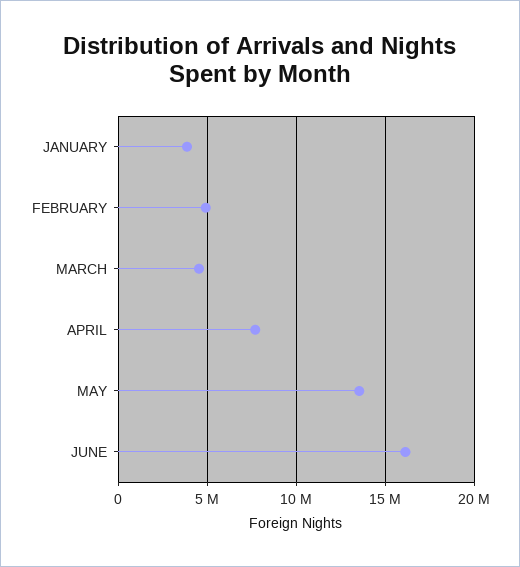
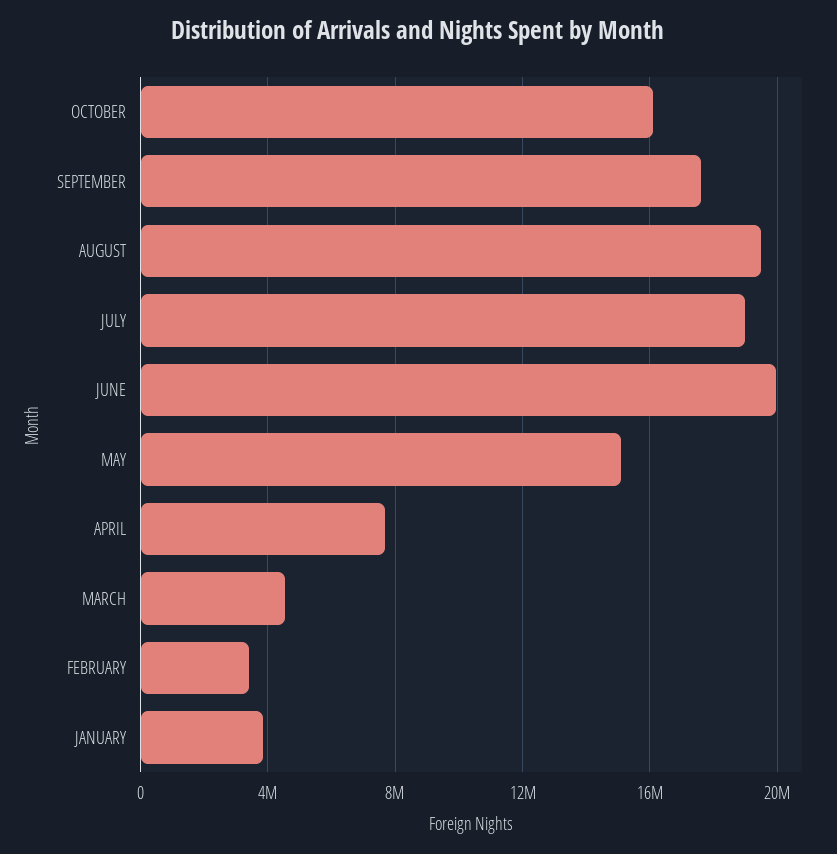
FEBRUARY: 5000000 -> 3500000
MAY: 13500000 -> 15000000
JUNE: 16000000 -> 20000000
OCTOBER: none -> 16000000
SEPTEMBER: none -> 17500000
AUGUST: none -> 19500000
JULY: none -> 19000000

